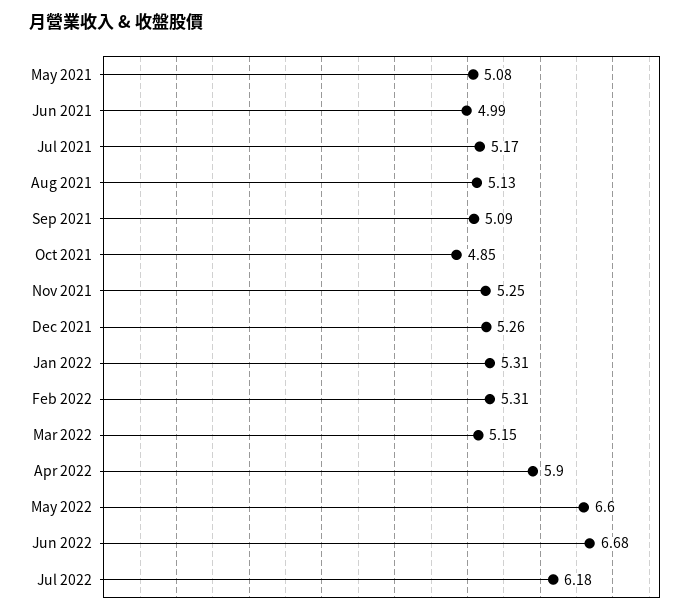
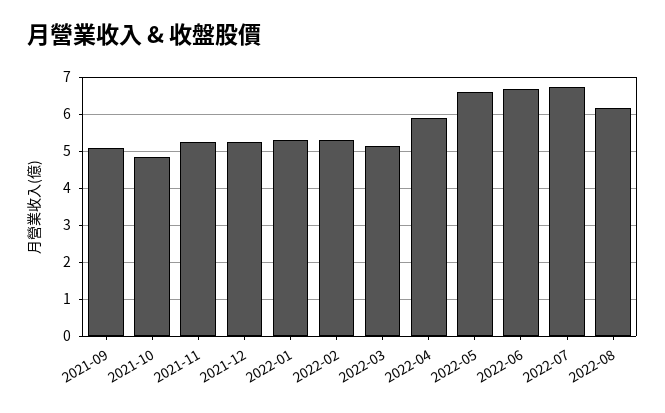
May 2021: 5.08 -> none
Jun 2021: 4.99 -> none
Jul 2021: 5.17 -> none
Aug 2021: 5.13 -> none
Jul 2022: 6.18 -> 6.8
2022-08: none -> 6.2

